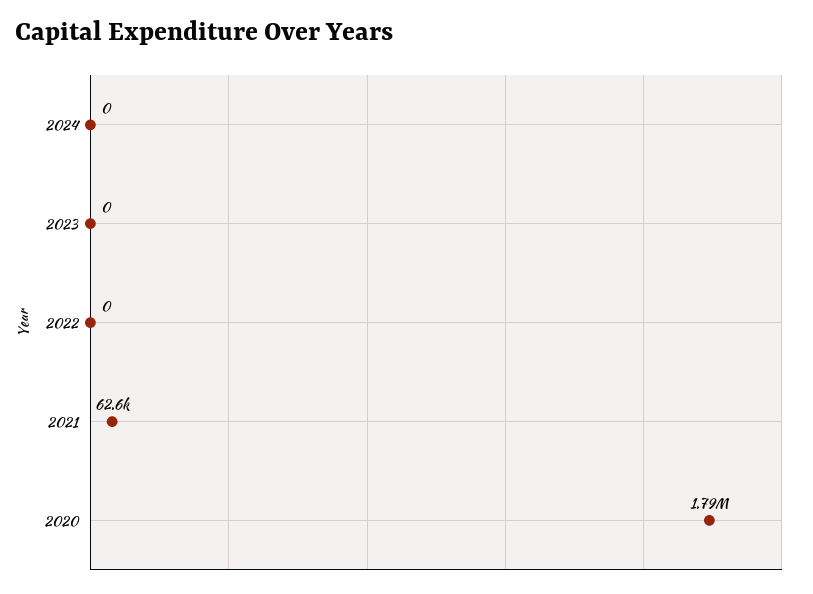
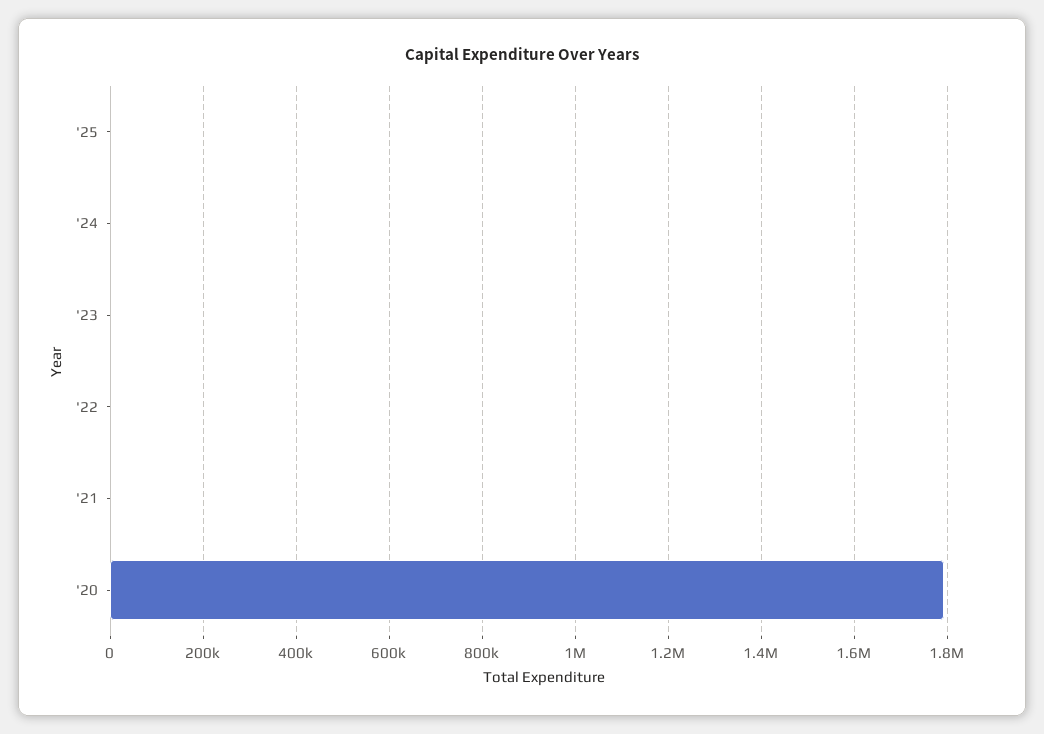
2021: 62600 -> 0
'25: none -> 0

